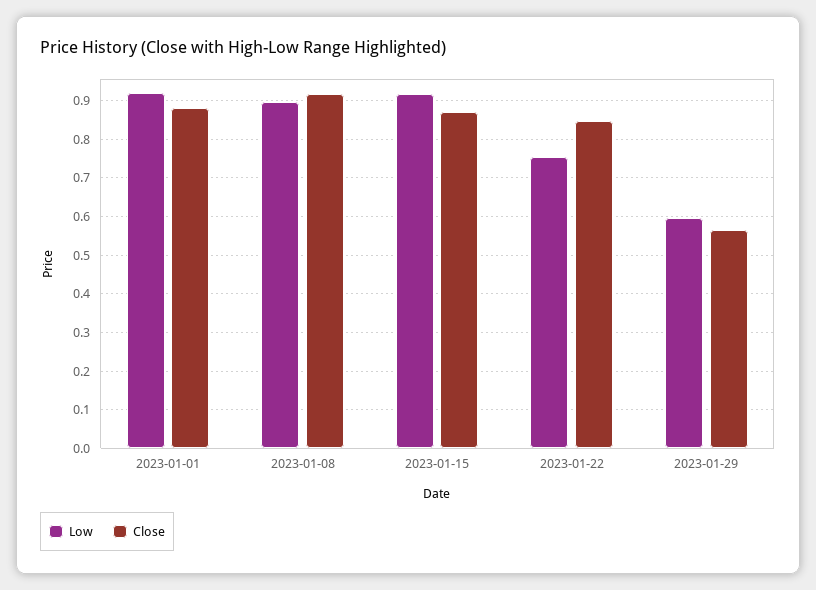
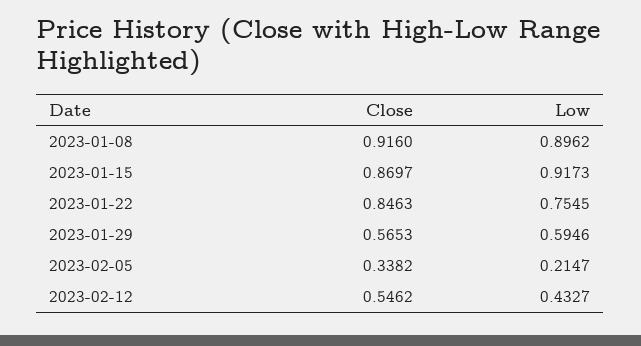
Low, 2023-01-01: 0.92 -> none
Close, 2023-01-01: 0.88 -> none
Close, 2023-02-05: none -> 0.3382
Low, 2023-02-05: none -> 0.2147
Close, 2023-02-12: none -> 0.5462
Low, 2023-02-12: none -> 0.4327

